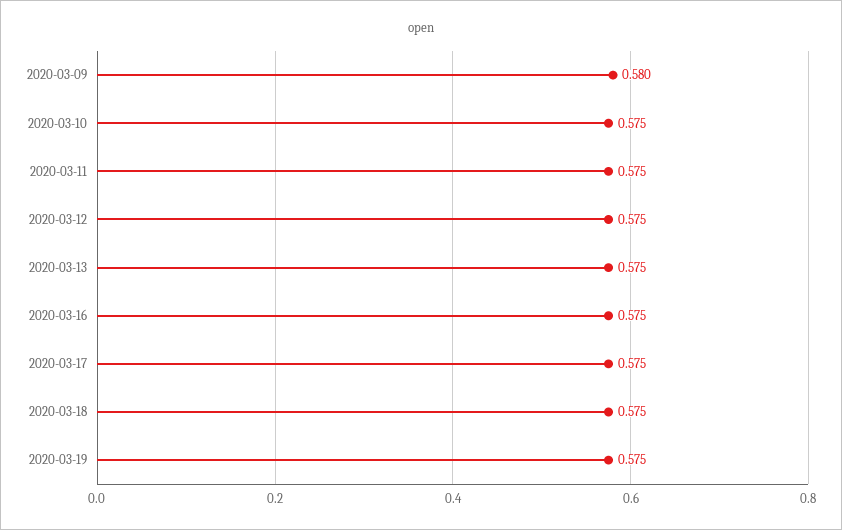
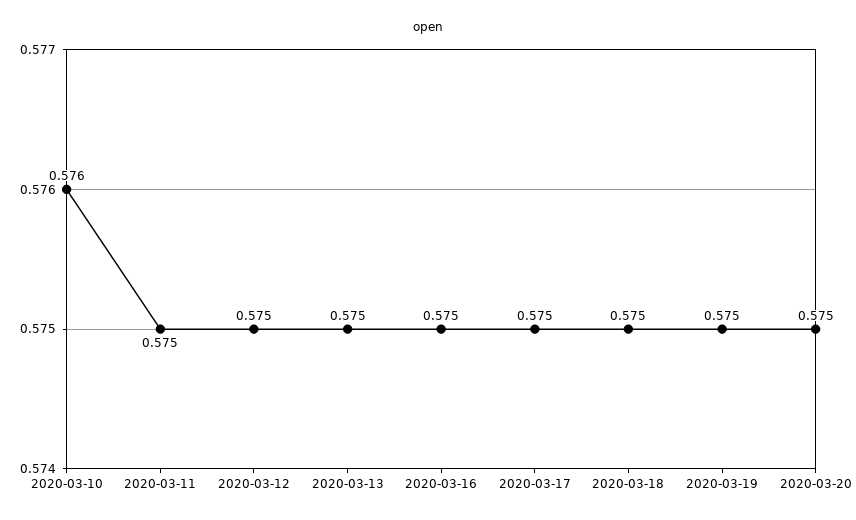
2020-03-09: 0.58 -> none
2020-03-10: 0.575 -> 0.576
2020-03-20: none -> 0.575

